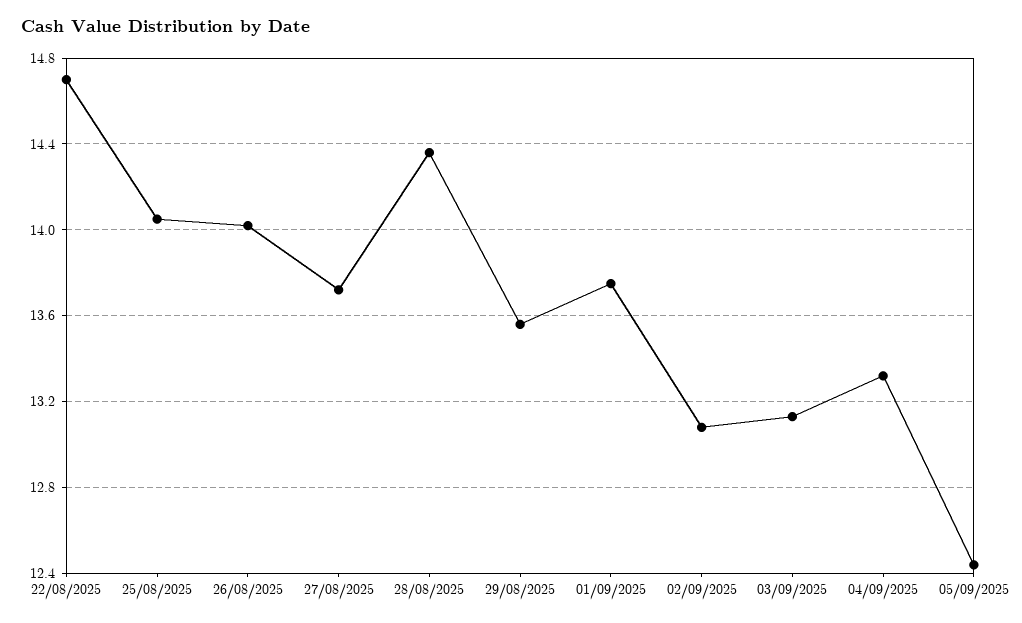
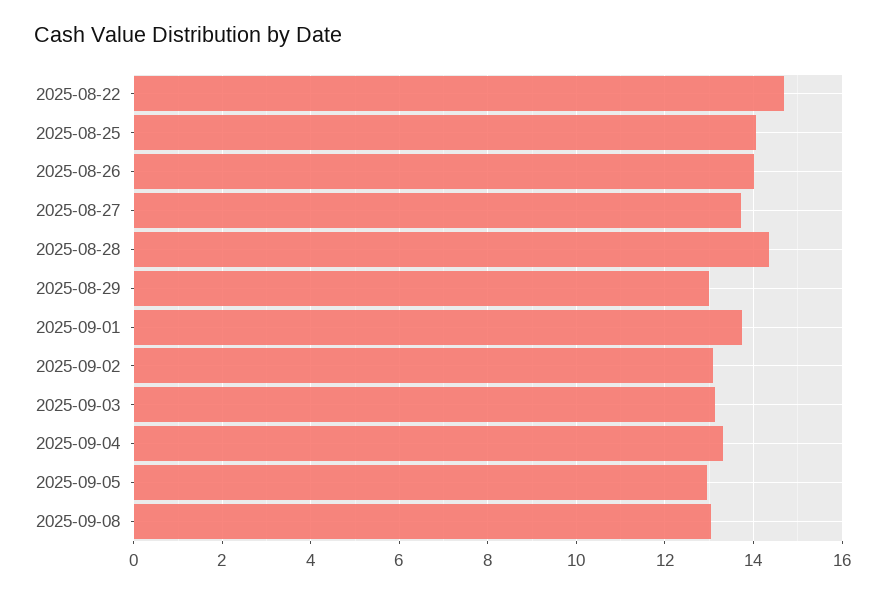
29/08/2025: 13.55 -> 13
05/09/2025: 12.45 -> 13
2025-09-08: none -> 13

